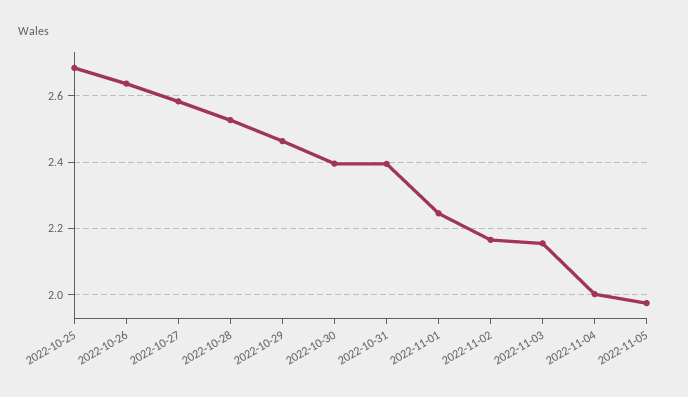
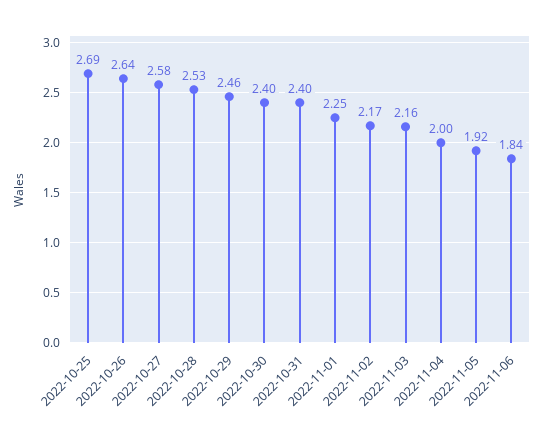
2022-11-05: 1.98 -> 1.92
2022-11-06: none -> 1.84

